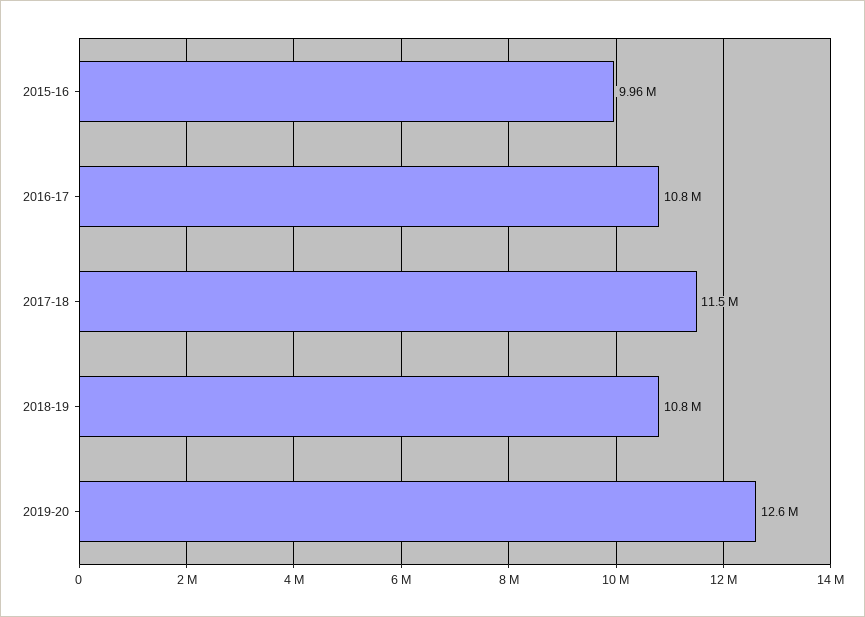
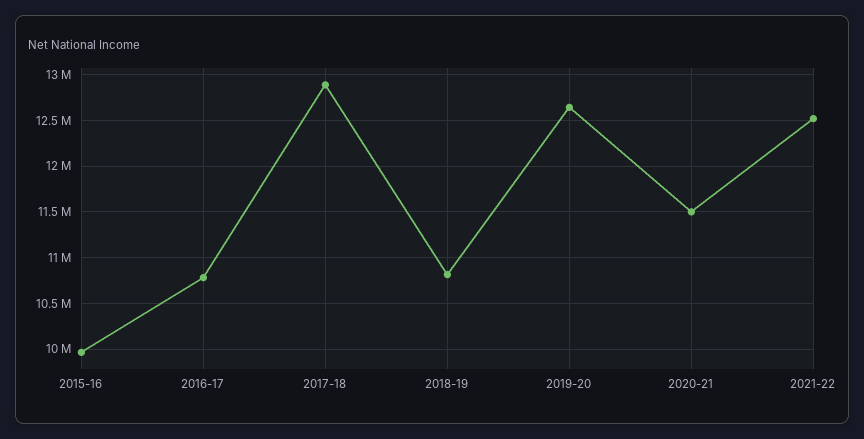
2017-18: 11500000 -> 12900000
2020-21: none -> 11500000
2021-22: none -> 12500000

